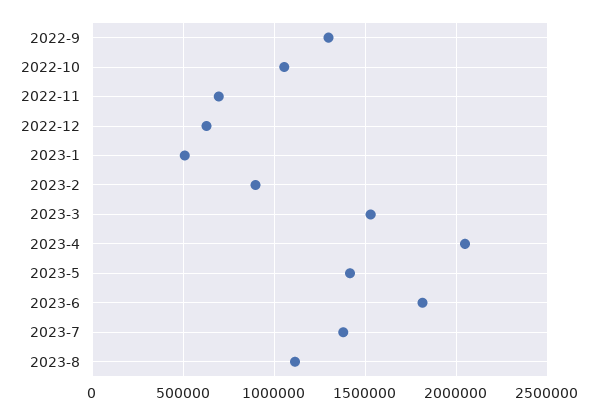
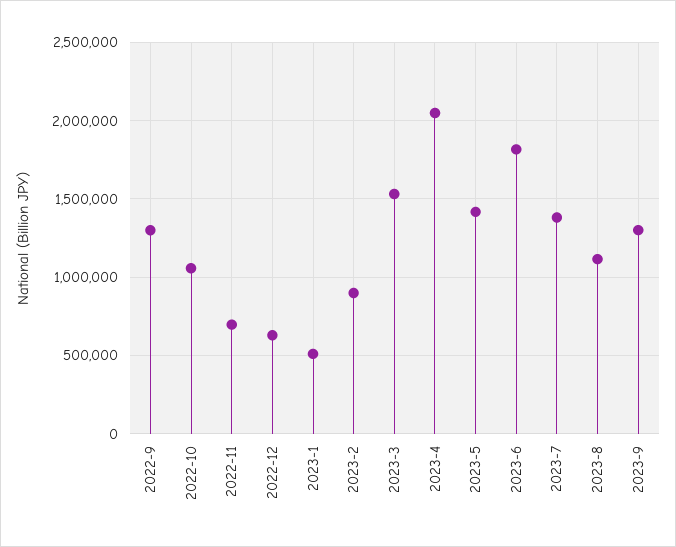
2023-9: none -> 1300000

